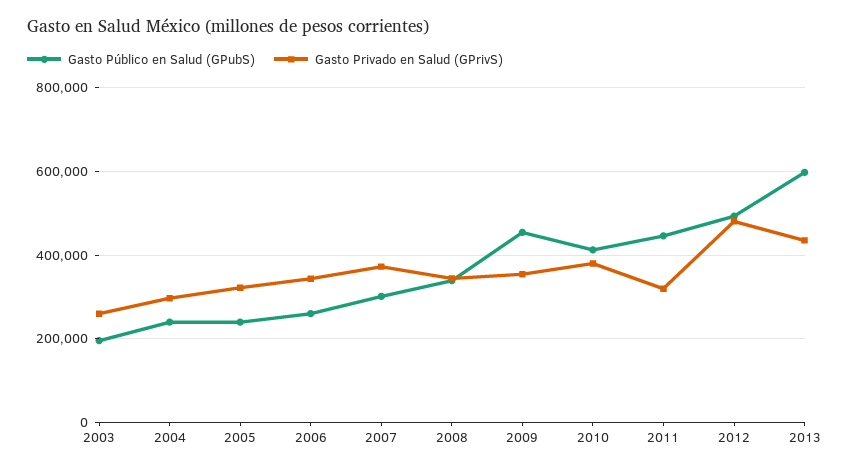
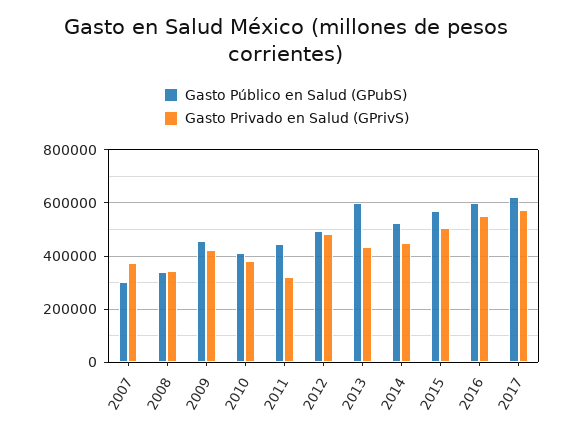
Gasto Público en Salud (GPubS), 2003: 200000 -> none
Gasto Privado en Salud (GPrivS), 2003: 260000 -> none
Gasto Público en Salud (GPubS), 2004: 240000 -> none
Gasto Privado en Salud (GPrivS), 2004: 300000 -> none
Gasto Público en Salud (GPubS), 2005: 240000 -> none
Gasto Privado en Salud (GPrivS), 2005: 320000 -> none
Gasto Público en Salud (GPubS), 2006: 260000 -> none
Gasto Privado en Salud (GPrivS), 2006: 340000 -> none
Gasto Privado en Salud (GPrivS), 2009: 360000 -> 425000
Gasto Público en Salud (GPubS), 2014: none -> 525000
Gasto Privado en Salud (GPrivS), 2014: none -> 450000
Gasto Público en Salud (GPubS), 2015: none -> 575000
Gasto Privado en Salud (GPrivS), 2015: none -> 500000
Gasto Público en Salud (GPubS), 2016: none -> 600000
Gasto Privado en Salud (GPrivS), 2016: none -> 550000
Gasto Público en Salud (GPubS), 2017: none -> 625000
Gasto Privado en Salud (GPrivS), 2017: none -> 575000

